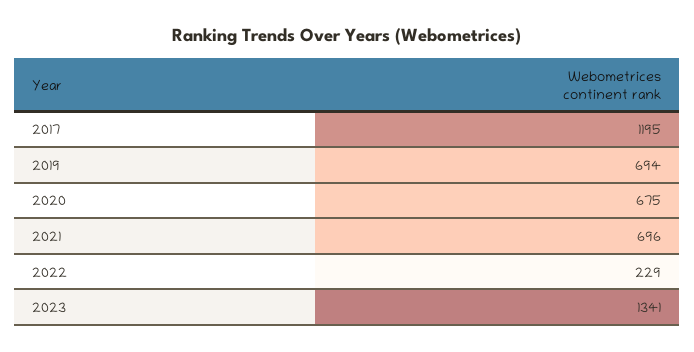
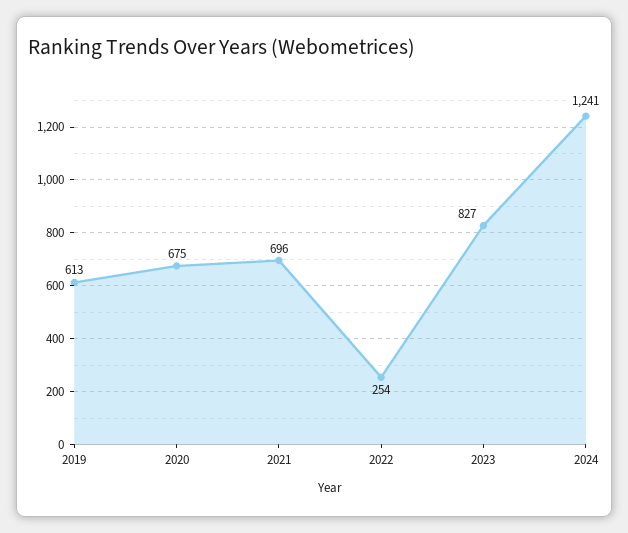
2017: 1195 -> none
2019: 694 -> 613
2022: 229 -> 254
2023: 1341 -> 827
2024: none -> 1241

